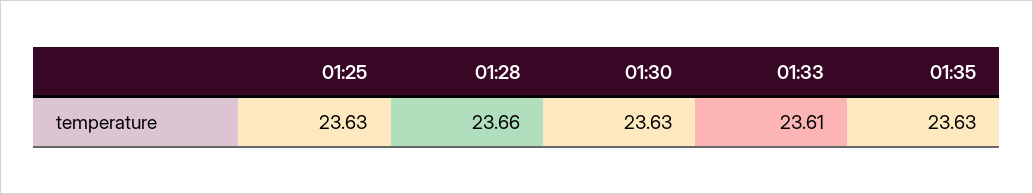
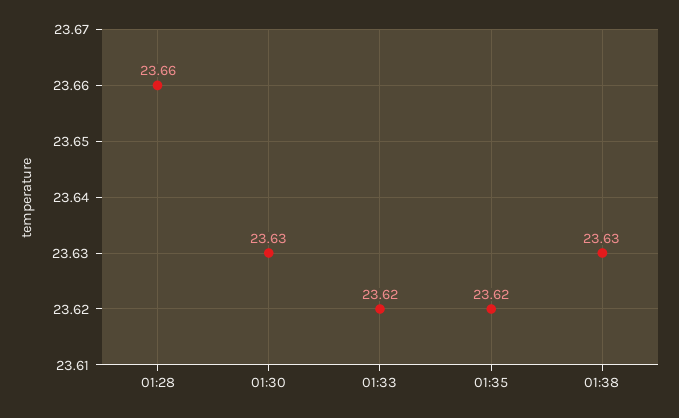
01:25: 23.63 -> none
01:33: 23.61 -> 23.62
01:35: 23.63 -> 23.62
01:38: none -> 23.63

